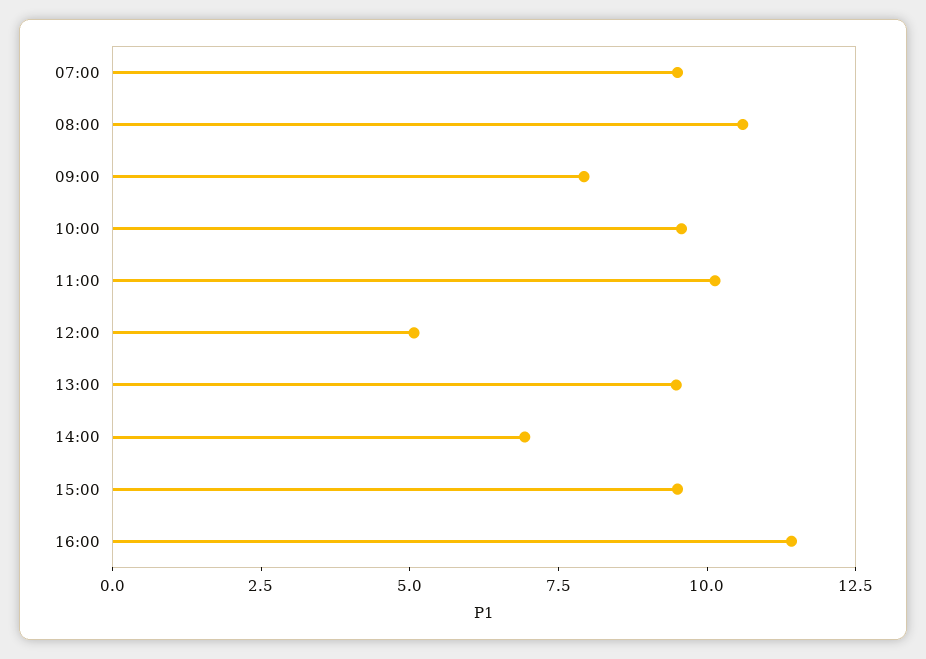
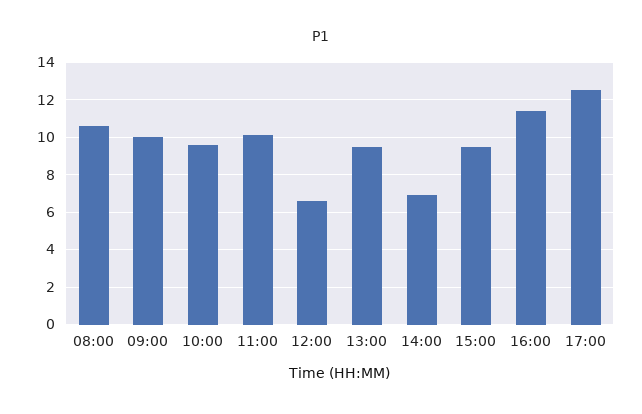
07:00: 9.5 -> none
09:00: 8 -> 10
12:00: 5 -> 6.5
17:00: none -> 12.5

